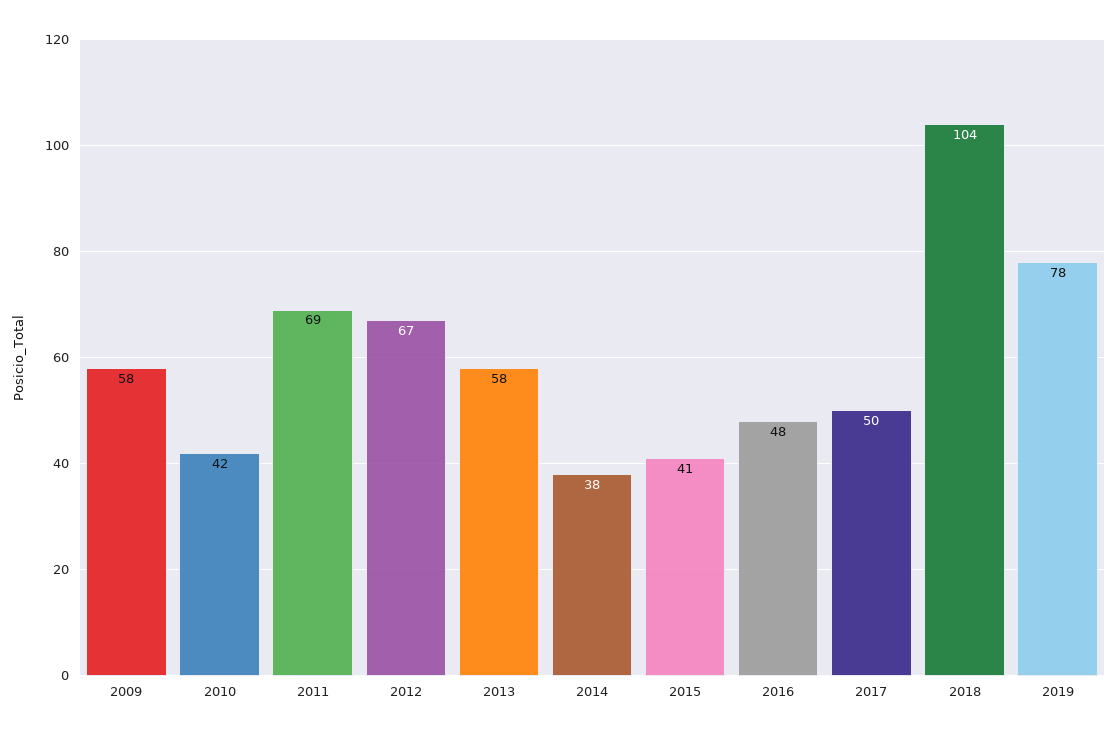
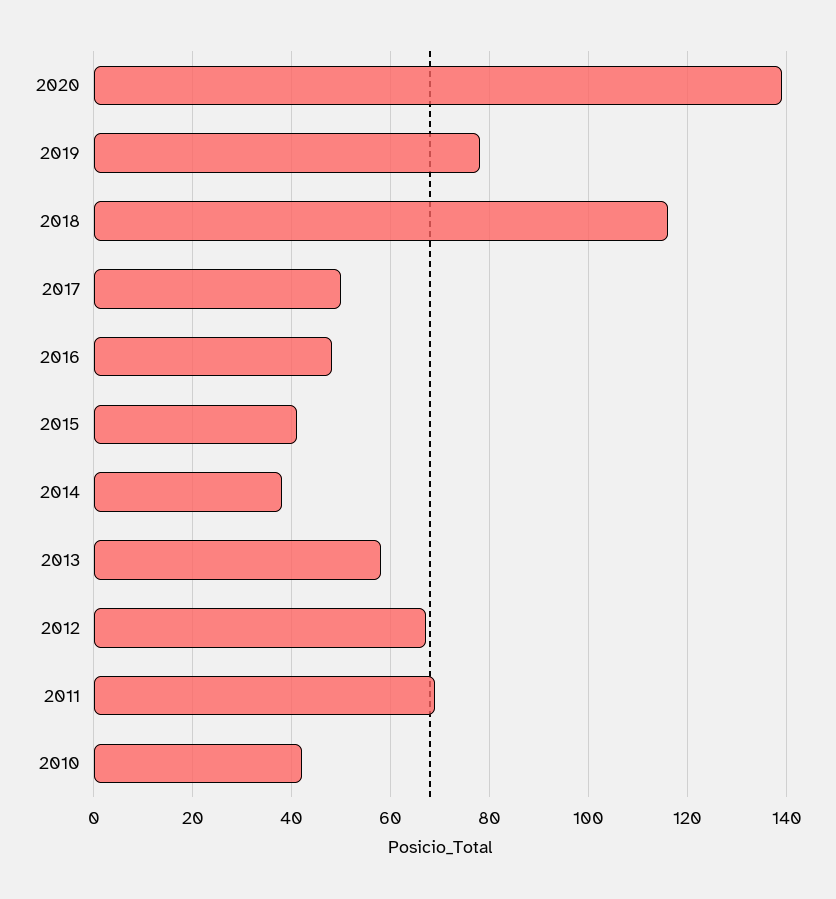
2009: 58 -> none
2018: 104 -> 115
2020: none -> 140

